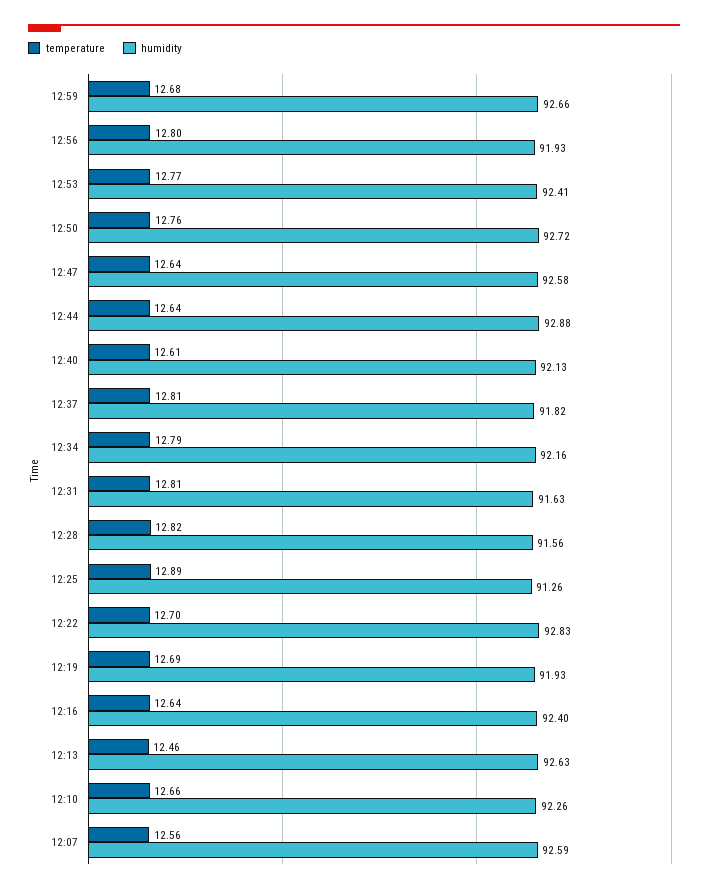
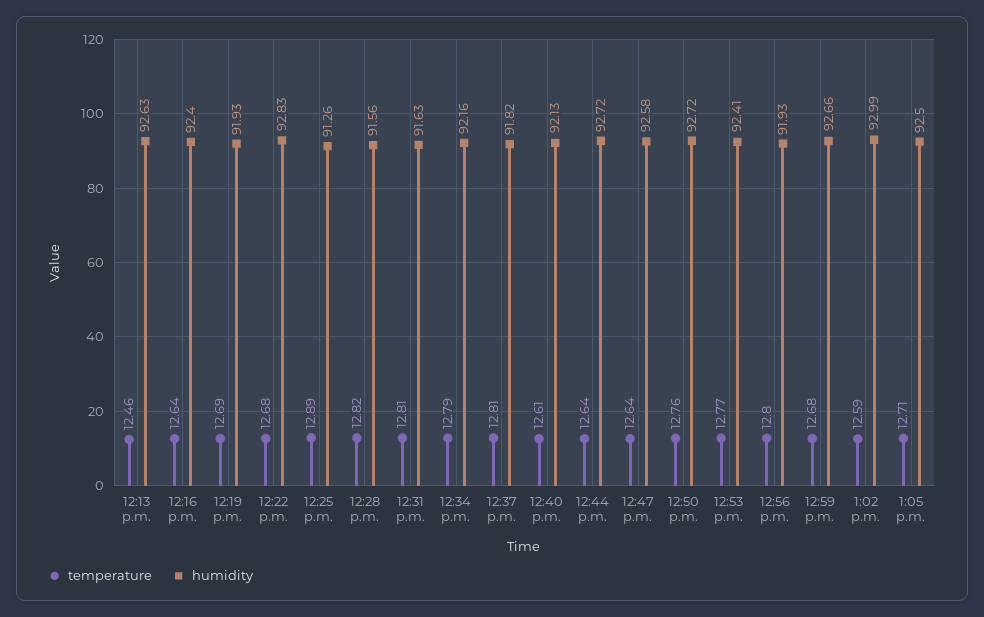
humidity, 12:44: 92.88 -> 92.72
temperature, 12:22: 12.7 -> 12.68
temperature, 12:10: 12.66 -> none
humidity, 12:10: 92.26 -> none
temperature, 12:07: 12.56 -> none
humidity, 12:07: 92.59 -> none
temperature, 1:02 p.m.: none -> 12.59
humidity, 1:02 p.m.: none -> 92.99
temperature, 1:05 p.m.: none -> 12.71
humidity, 1:05 p.m.: none -> 92.5

